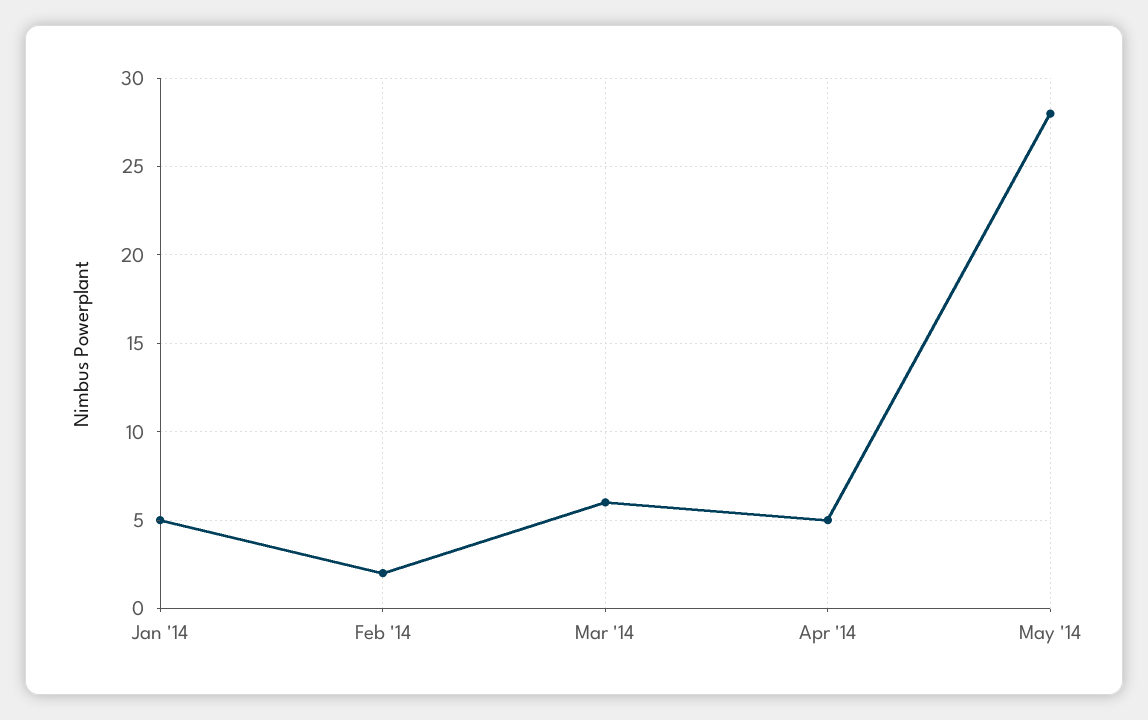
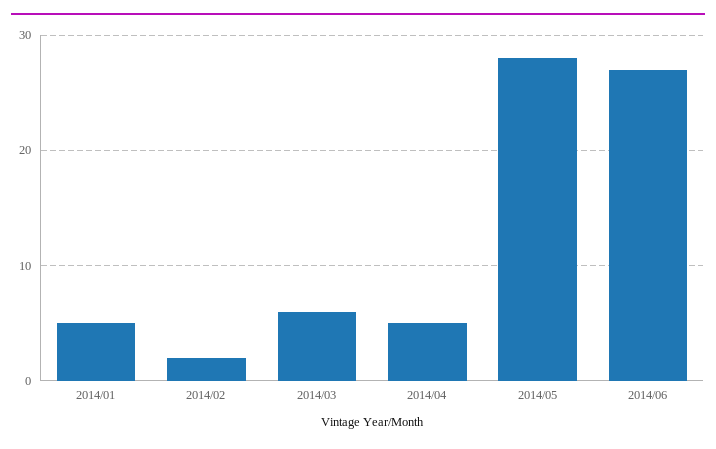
2014/06: none -> 27

